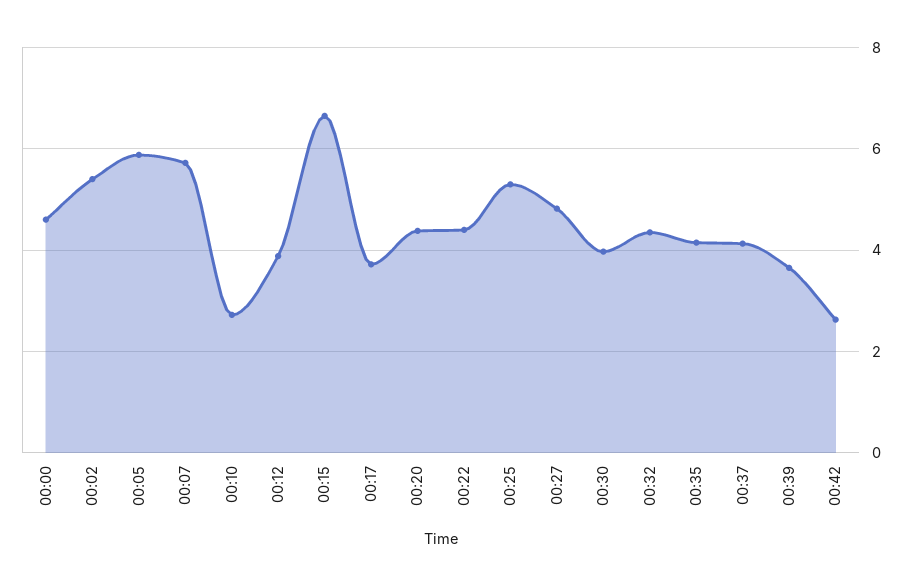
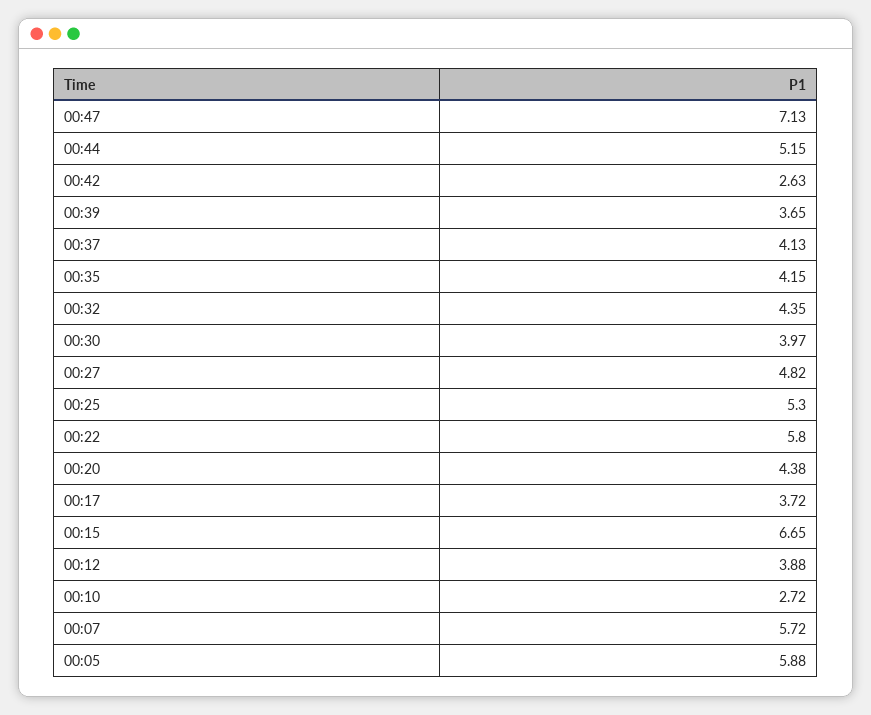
00:00: 4.6 -> none
00:02: 5.4 -> none
00:22: 4.4 -> 5.8
00:47: none -> 7.13
00:44: none -> 5.15

